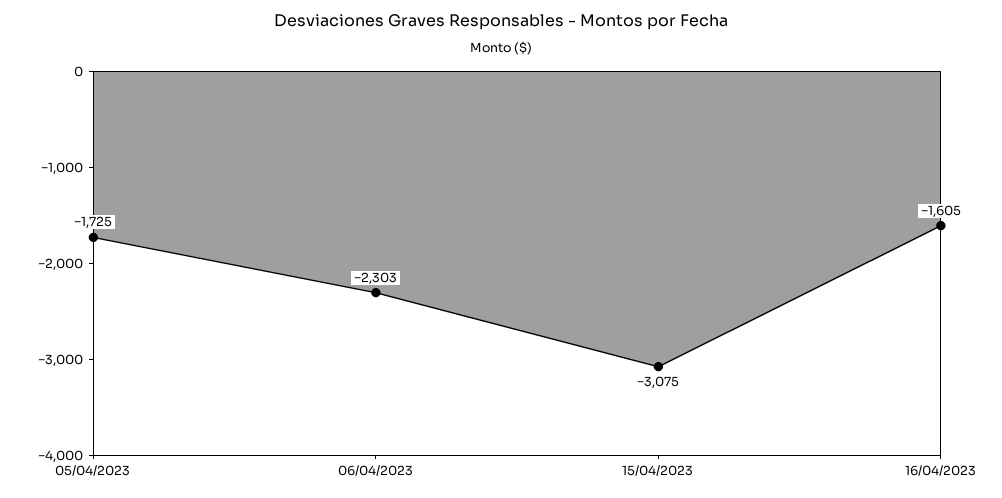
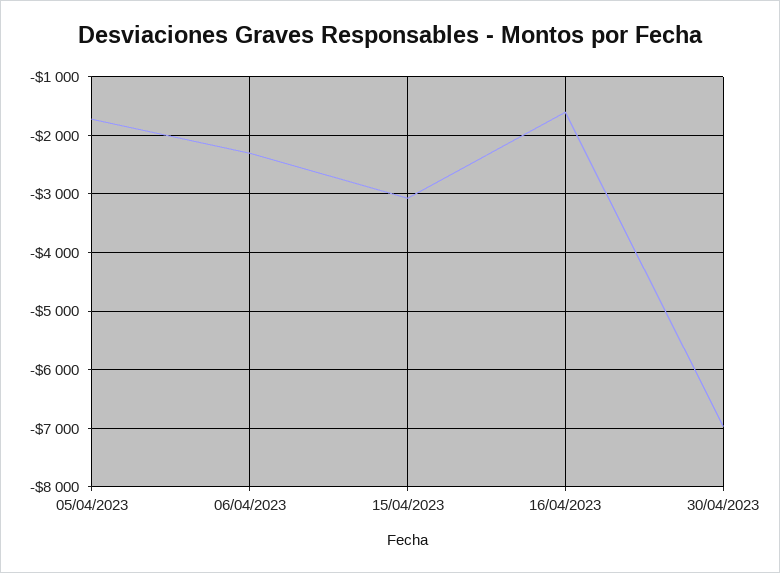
30/04/2023: none -> -7000

